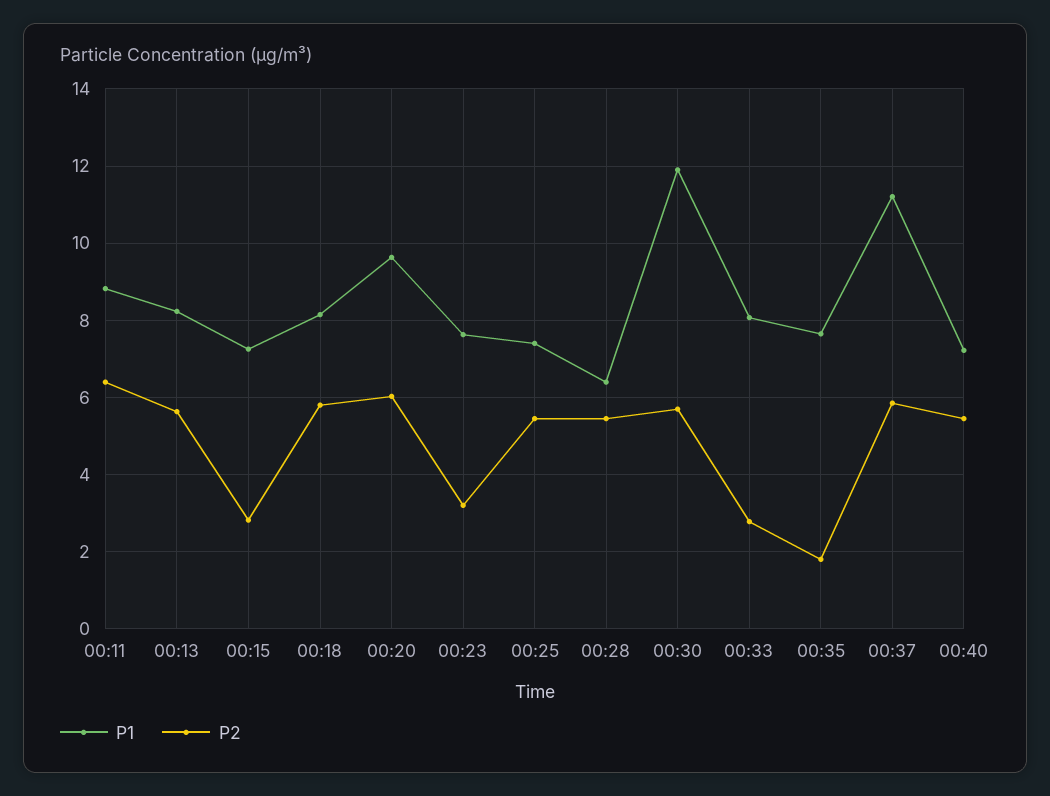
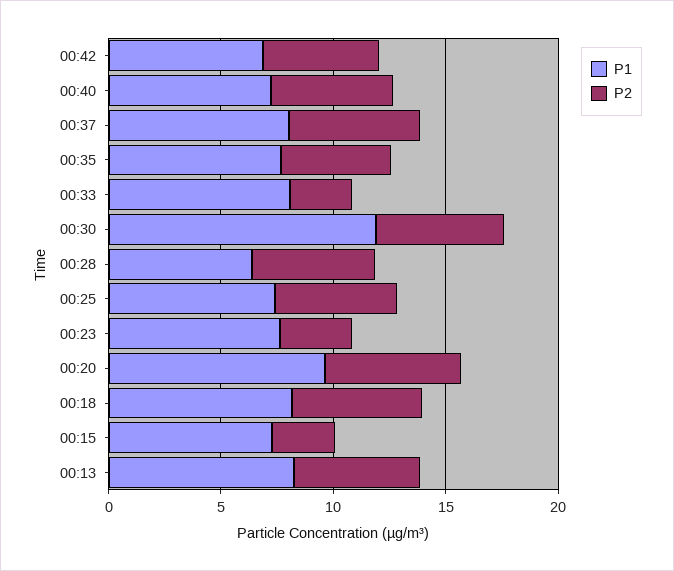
P1, 00:11: 8.8 -> none
P2, 00:11: 6.4 -> none
P2, 00:35: 1.8 -> 5
P1, 00:37: 11.2 -> 8
P1, 00:42: none -> 7
P2, 00:42: none -> 5

